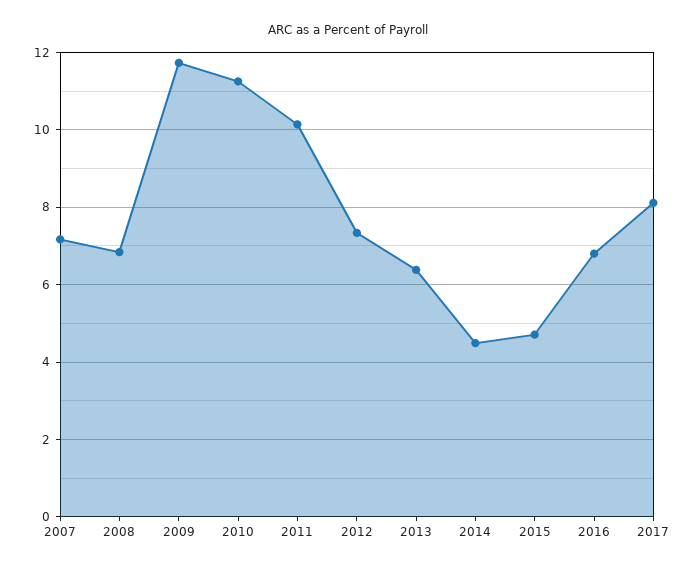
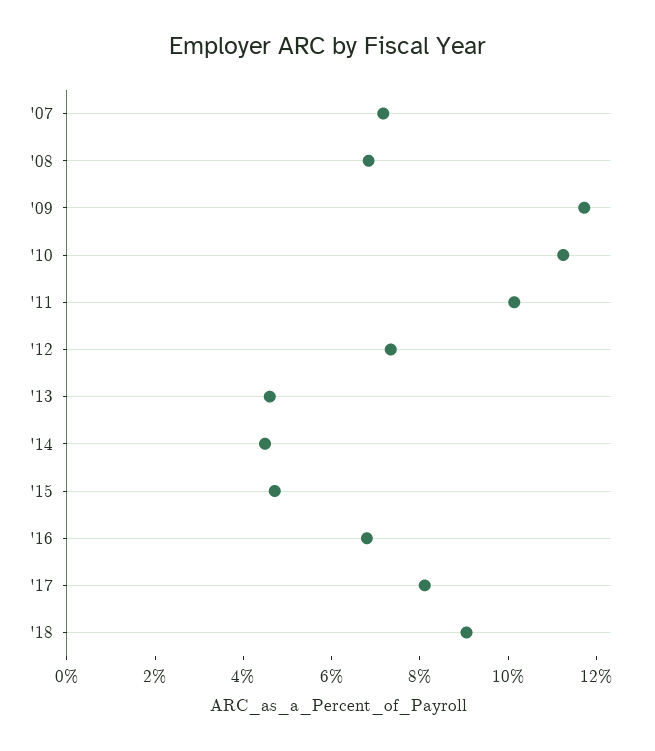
2013: 6.4 -> 4.5
'18: none -> 9

